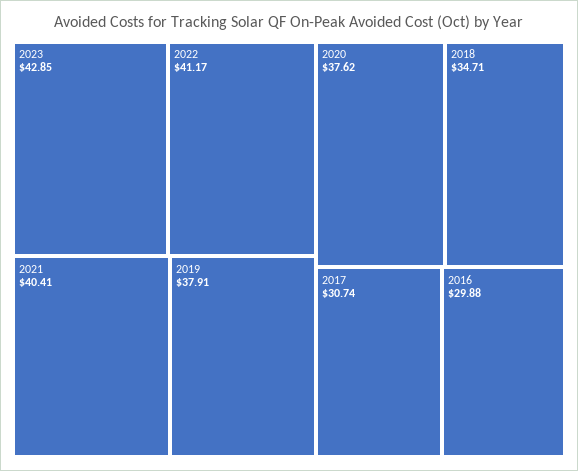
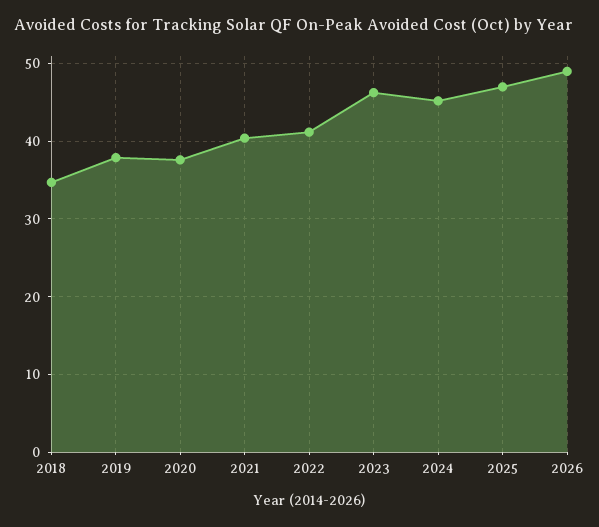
2023: 42.85 -> 46
2017: 30.74 -> none
2016: 29.88 -> none
2024: none -> 45
2025: none -> 47
2026: none -> 49

